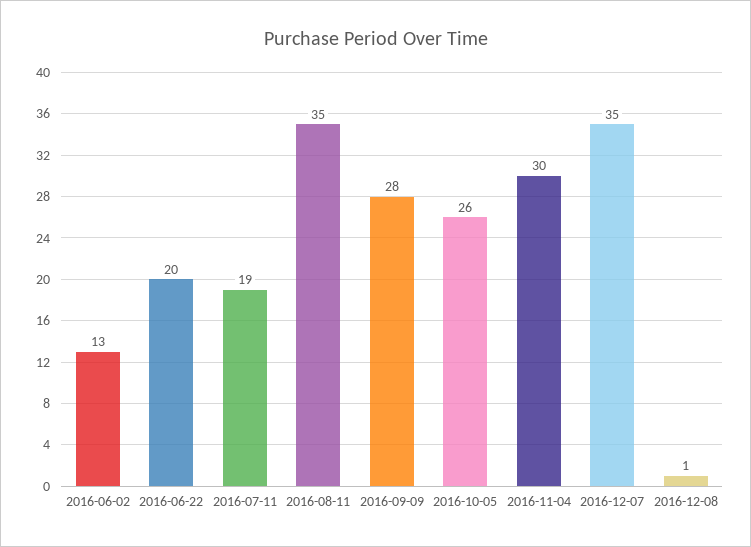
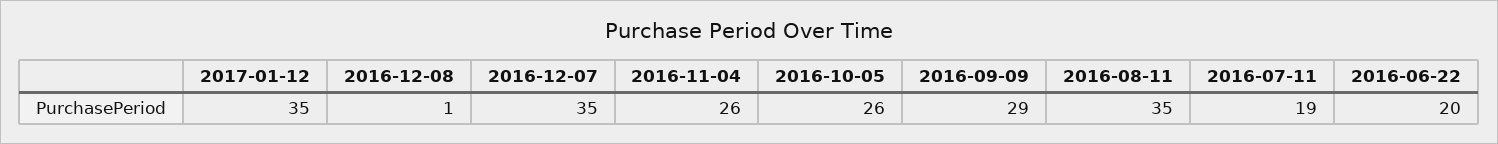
2016-06-02: 13 -> none
2016-09-09: 28 -> 29
2016-11-04: 30 -> 26
2017-01-12: none -> 35

